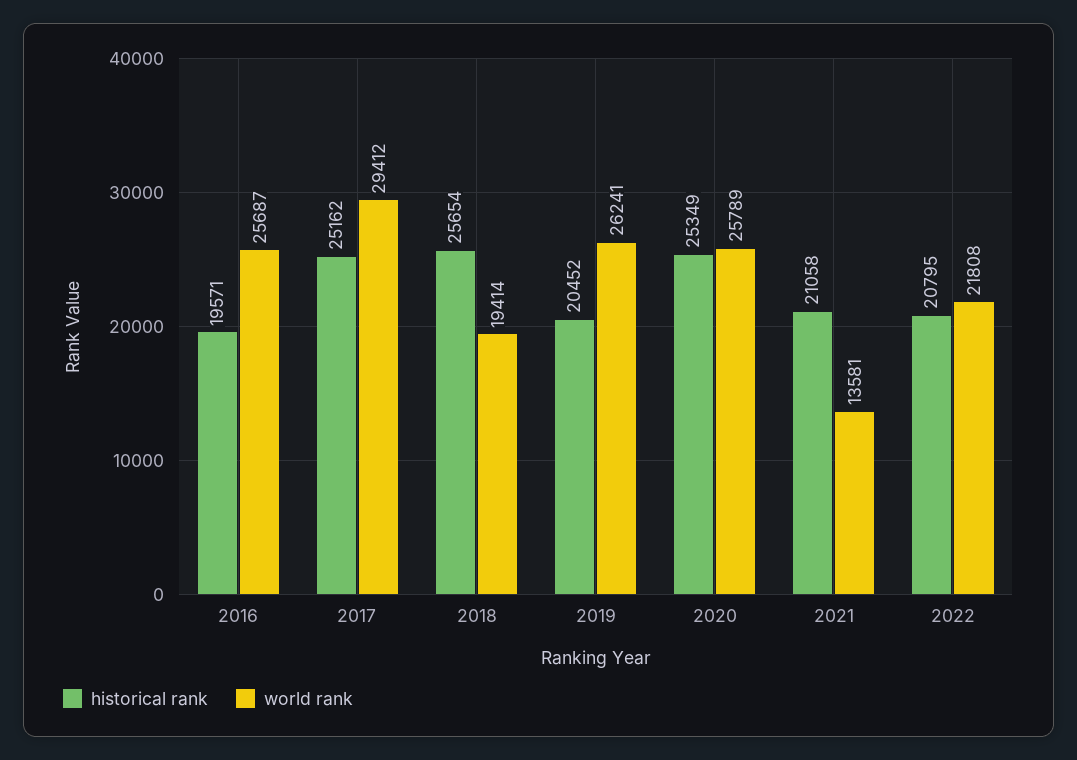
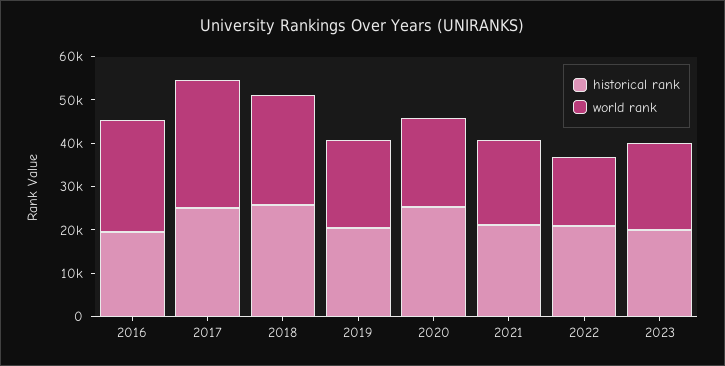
world rank, 2018: 19414 -> 26000
world rank, 2019: 26241 -> 20000
world rank, 2020: 25789 -> 20000
world rank, 2021: 13581 -> 20000
world rank, 2022: 21808 -> 16000
historical rank, 2023: none -> 20000
world rank, 2023: none -> 20000

